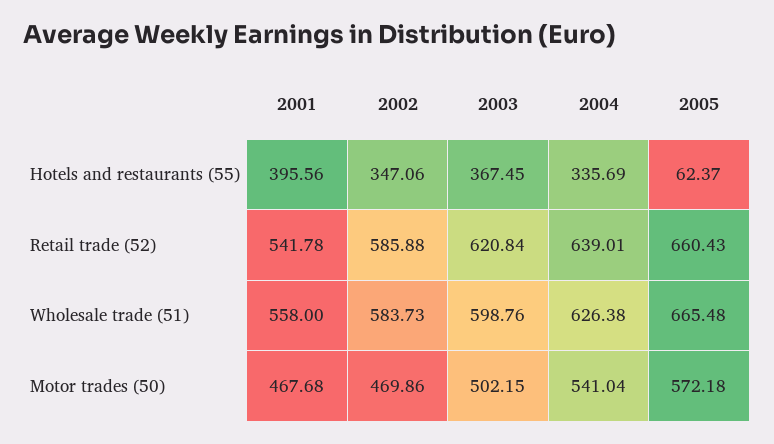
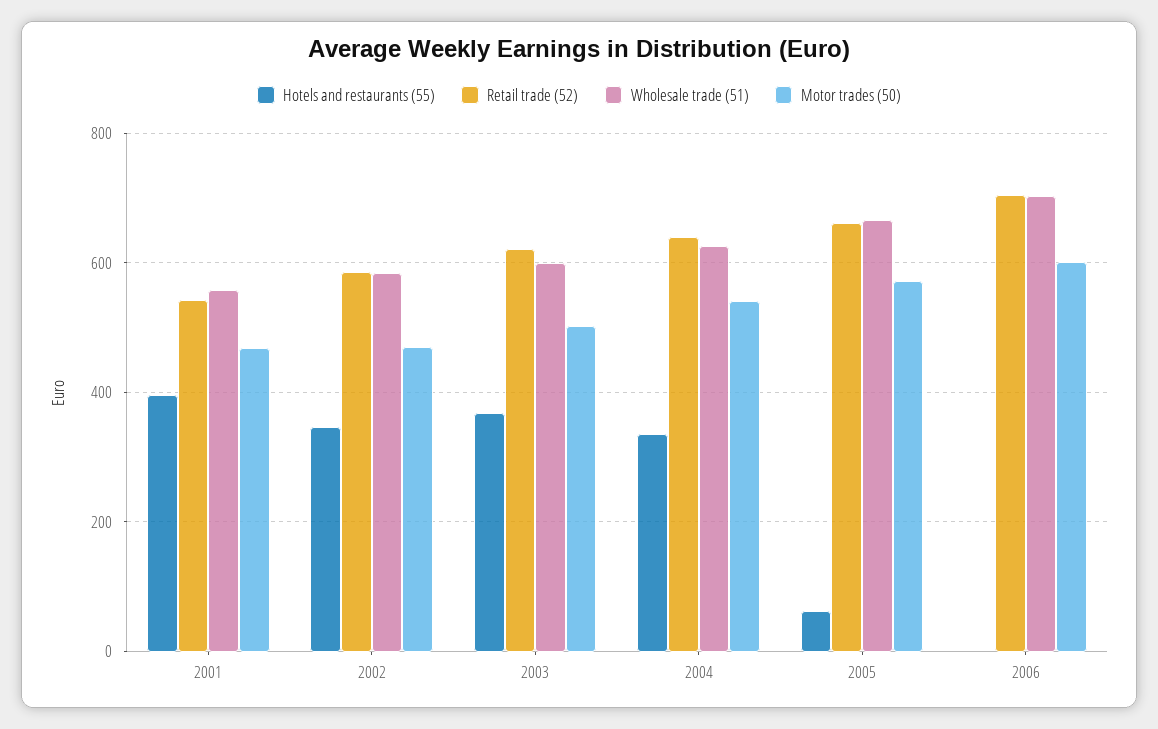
Hotels and restaurants (55), 2006: none -> 0
Retail trade (52), 2006: none -> 700
Wholesale trade (51), 2006: none -> 700
Motor trades (50), 2006: none -> 600

